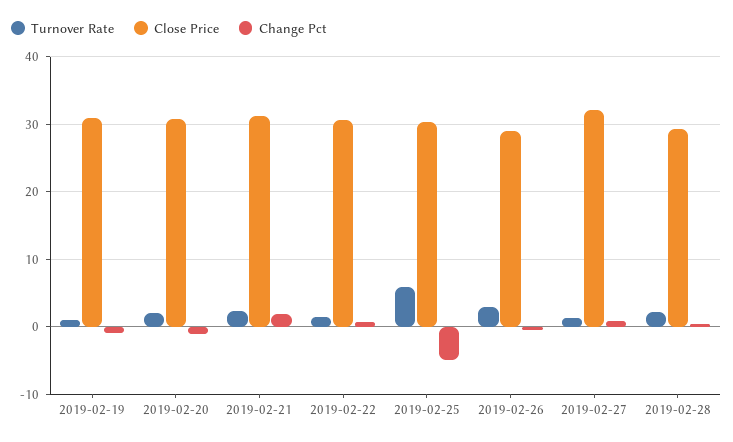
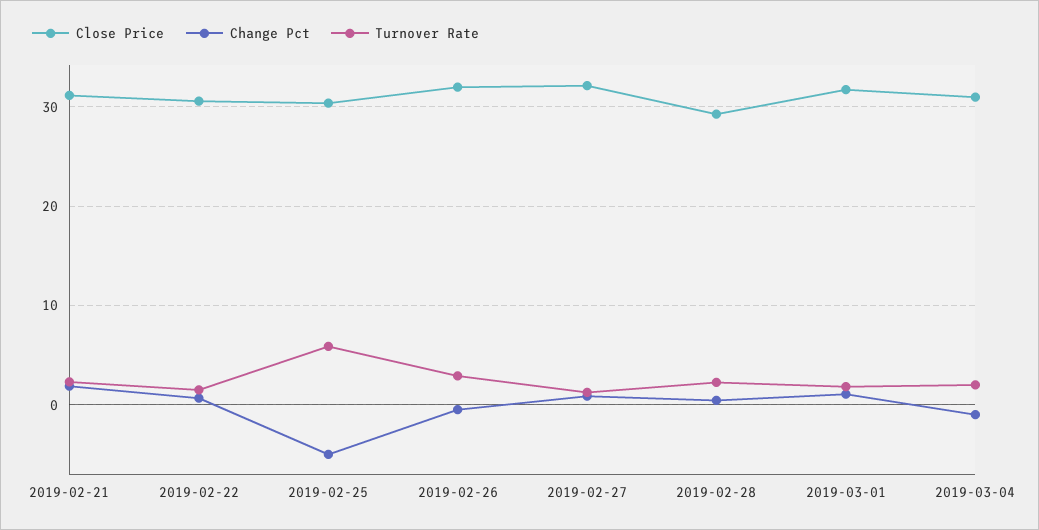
Turnover Rate, 2019-02-19: 1 -> none
Close Price, 2019-02-19: 31 -> none
Change Pct, 2019-02-19: -1 -> none
Turnover Rate, 2019-02-20: 2 -> none
Close Price, 2019-02-20: 31 -> none
Change Pct, 2019-02-20: -1 -> none
Close Price, 2019-02-26: 29 -> 32
Close Price, 2019-03-01: none -> 32
Change Pct, 2019-03-01: none -> 1
Turnover Rate, 2019-03-01: none -> 2
Close Price, 2019-03-04: none -> 31
Change Pct, 2019-03-04: none -> -1
Turnover Rate, 2019-03-04: none -> 2

